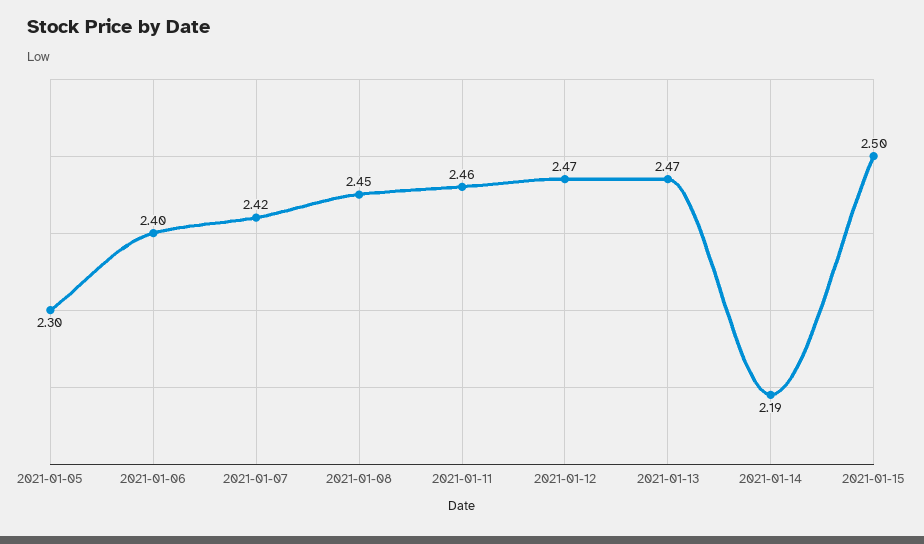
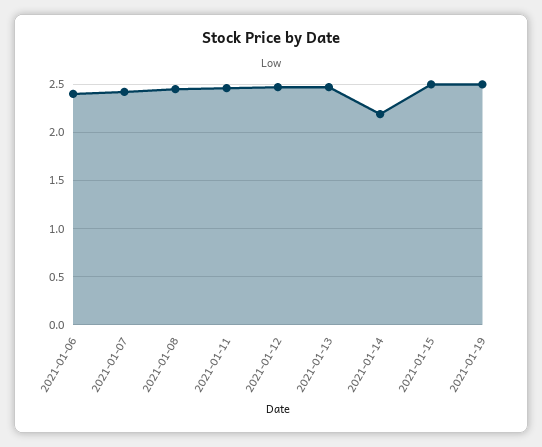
2021-01-05: 2.3 -> none
2021-01-19: none -> 2.5

